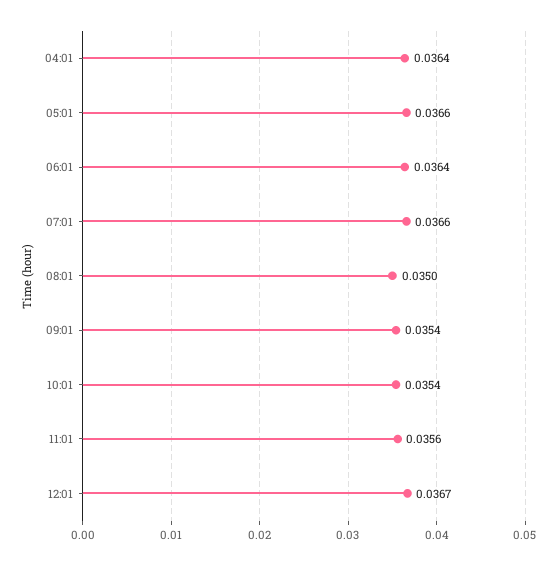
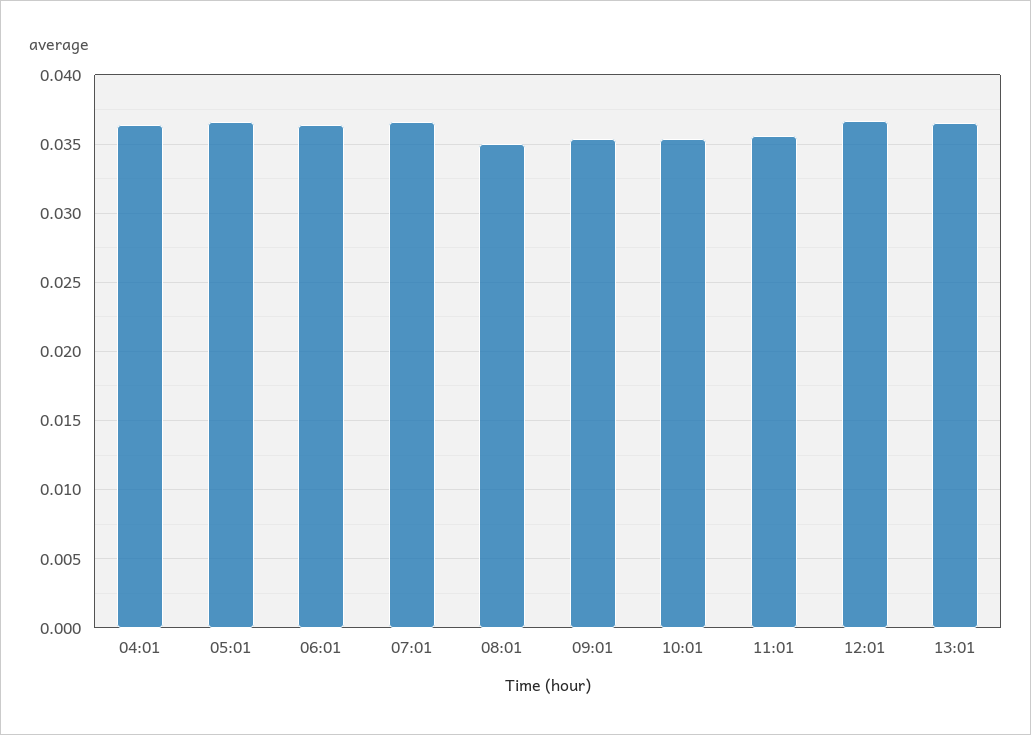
13:01: none -> 0.0365

